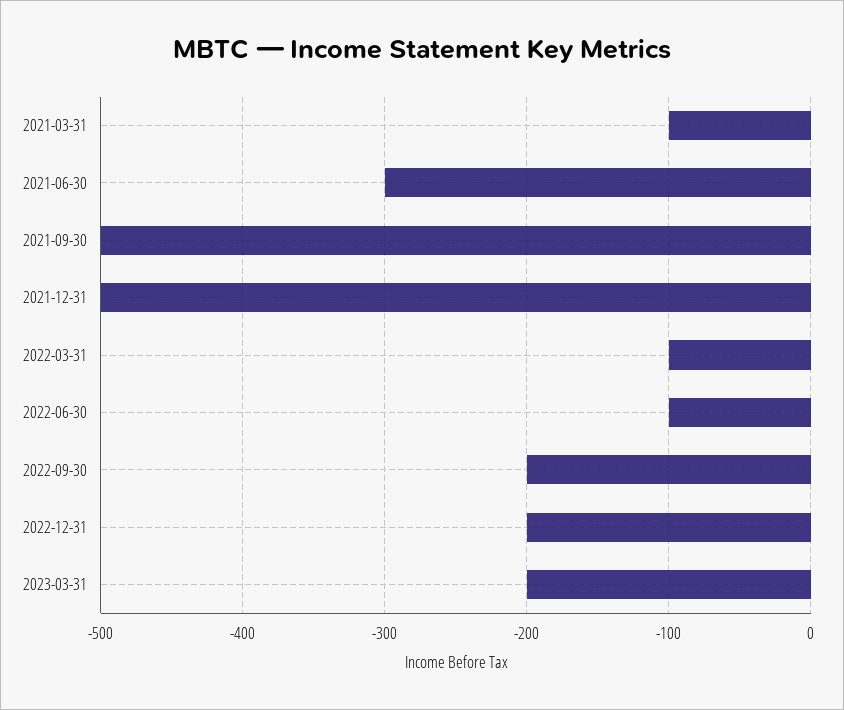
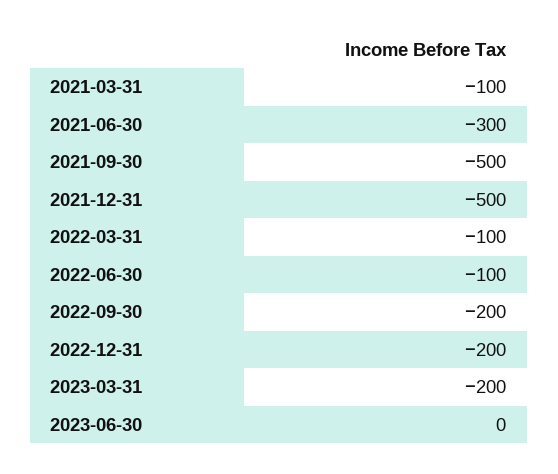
2023-06-30: none -> 0

